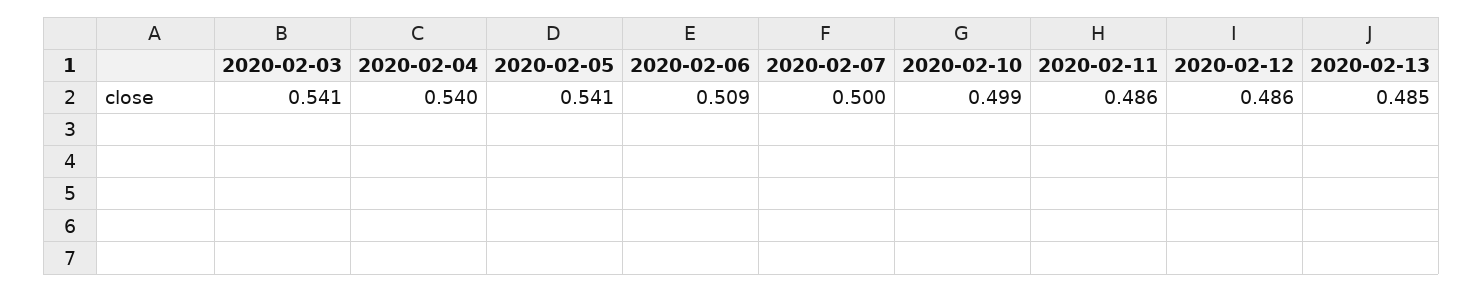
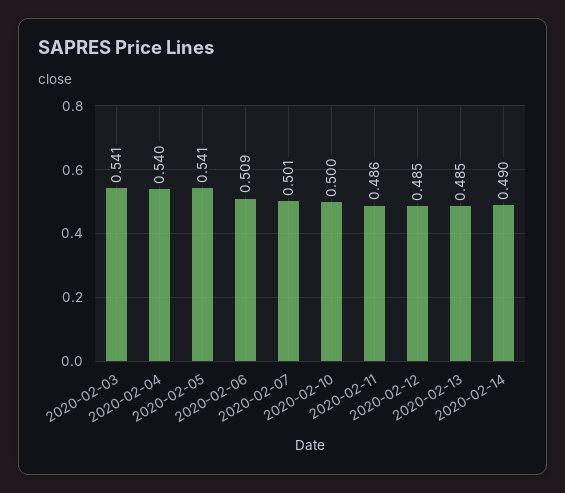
2020-02-07: 0.5 -> 0.501
2020-02-10: 0.499 -> 0.5
2020-02-12: 0.486 -> 0.485
2020-02-14: none -> 0.49

